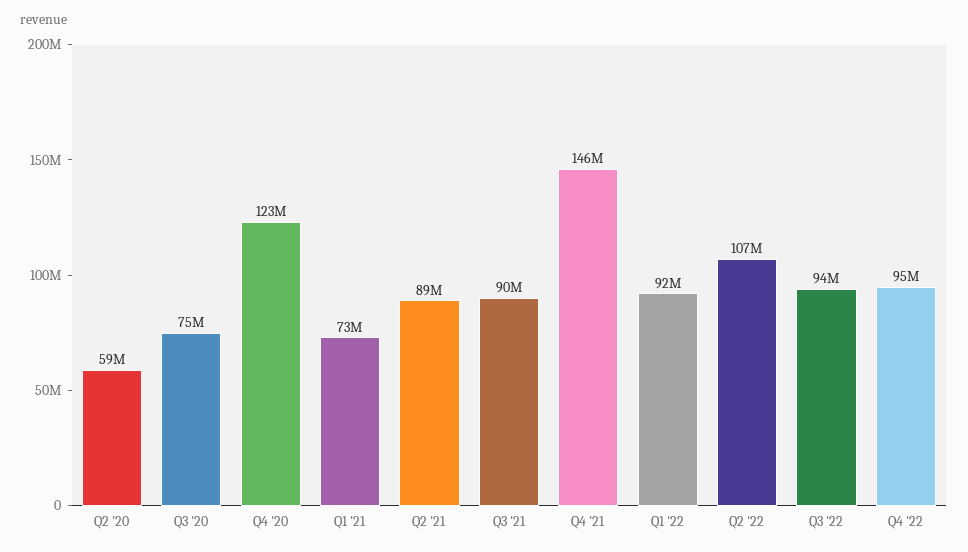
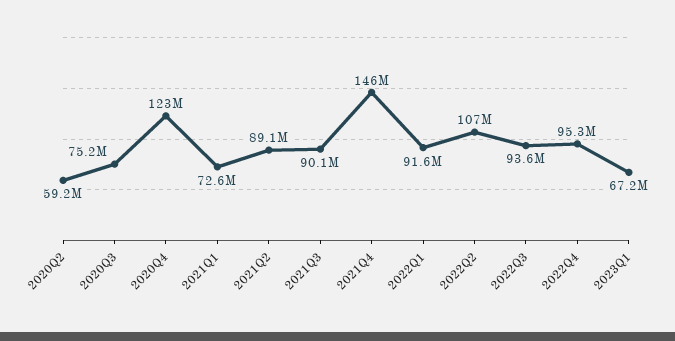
2023Q1: none -> 67200000

